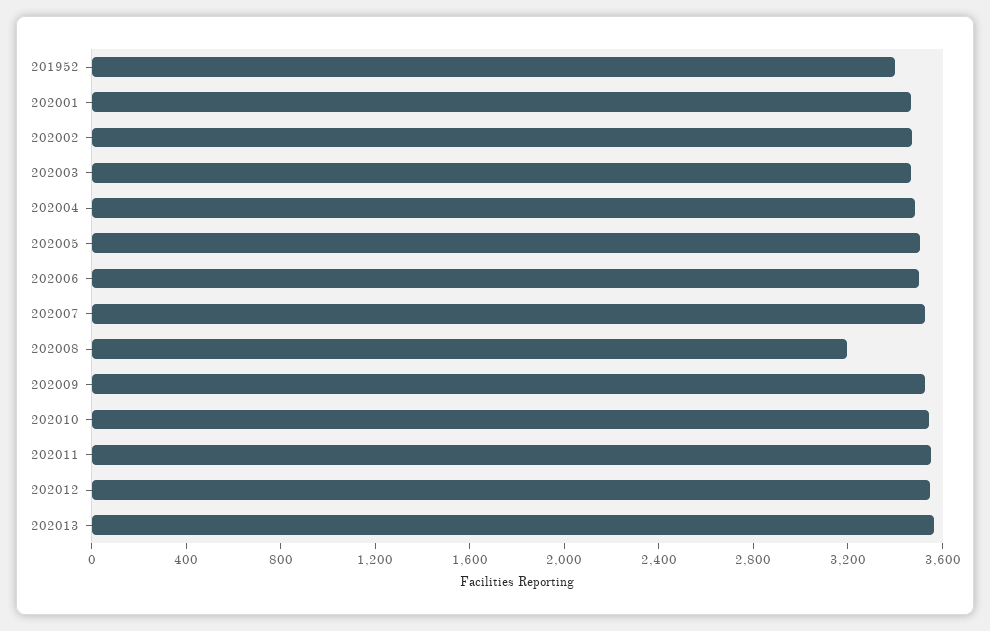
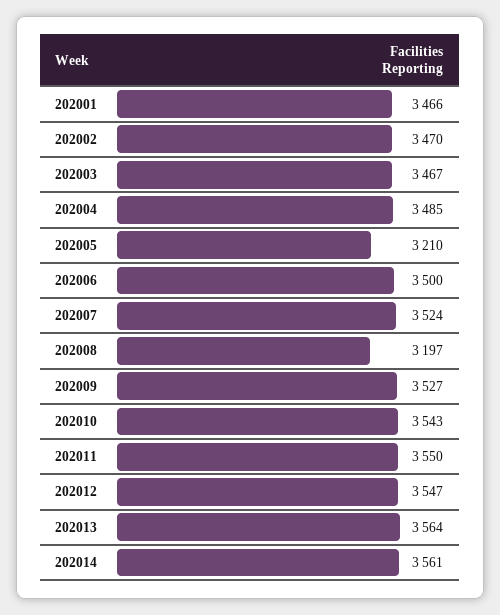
201952: 3400 -> none
202005: 3500 -> 3210
202014: none -> 3561

